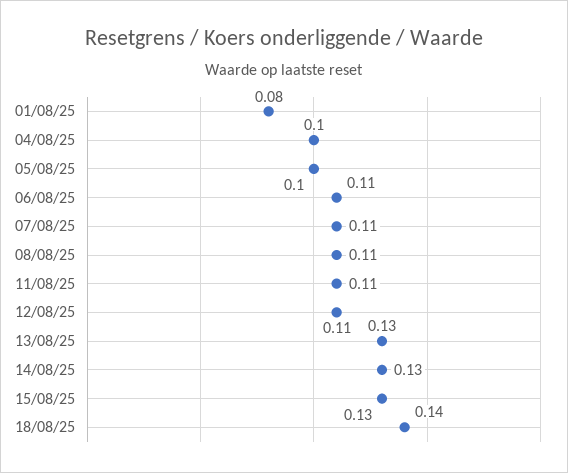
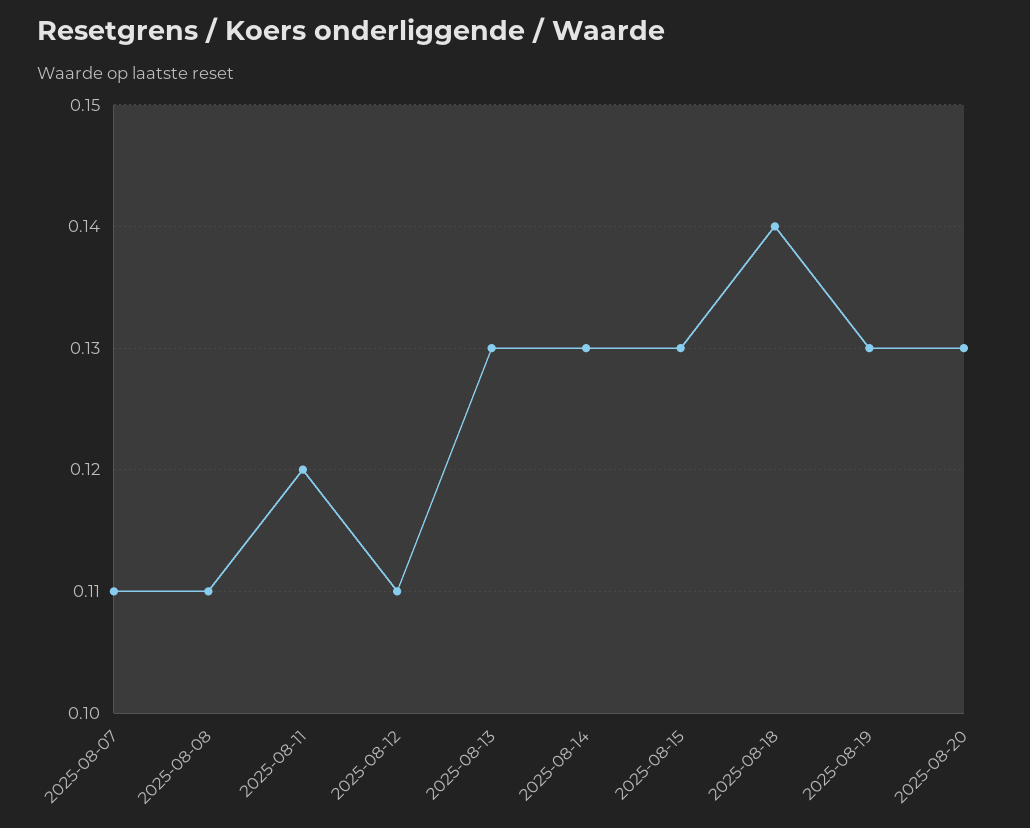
01/08/25: 0.08 -> none
04/08/25: 0.1 -> none
05/08/25: 0.1 -> none
06/08/25: 0.11 -> none
11/08/25: 0.11 -> 0.12
2025-08-19: none -> 0.13
2025-08-20: none -> 0.13

